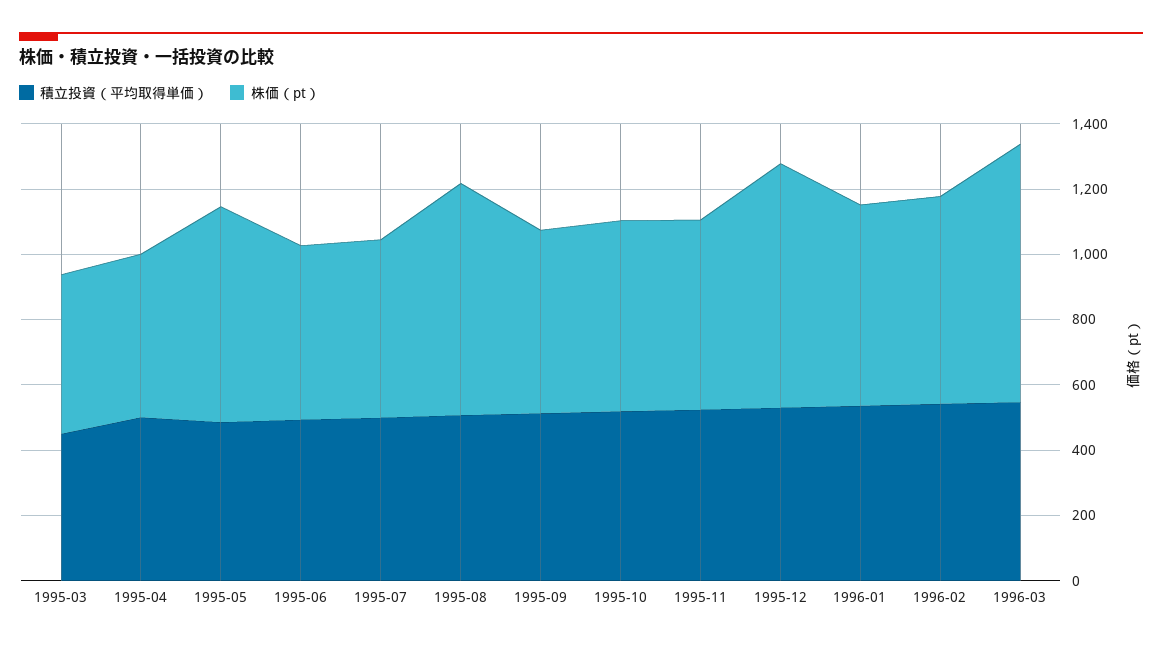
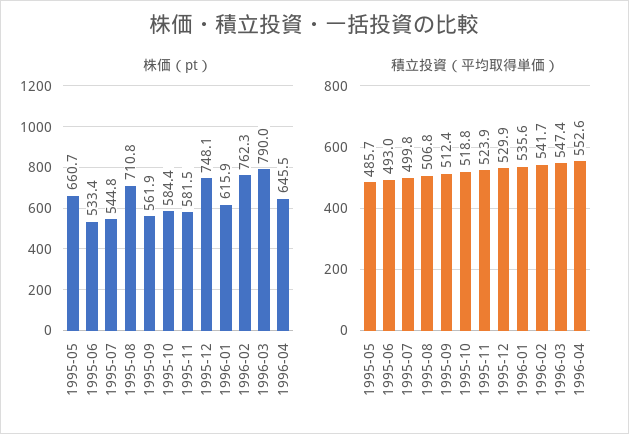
積立投資（平均取得単価）, 1995-03: 450 -> none
株価（pt）, 1995-03: 500 -> none
積立投資（平均取得単価）, 1995-04: 500 -> none
株価（pt）, 1995-04: 500 -> none
株価（pt）, 1996-02: 650 -> 762.3
株価（pt）, 1996-04: none -> 645.5
積立投資（平均取得単価）, 1996-04: none -> 552.6

